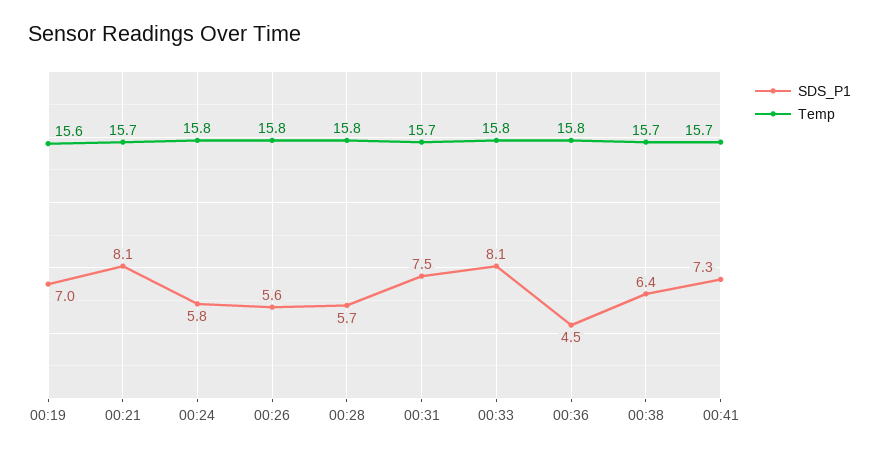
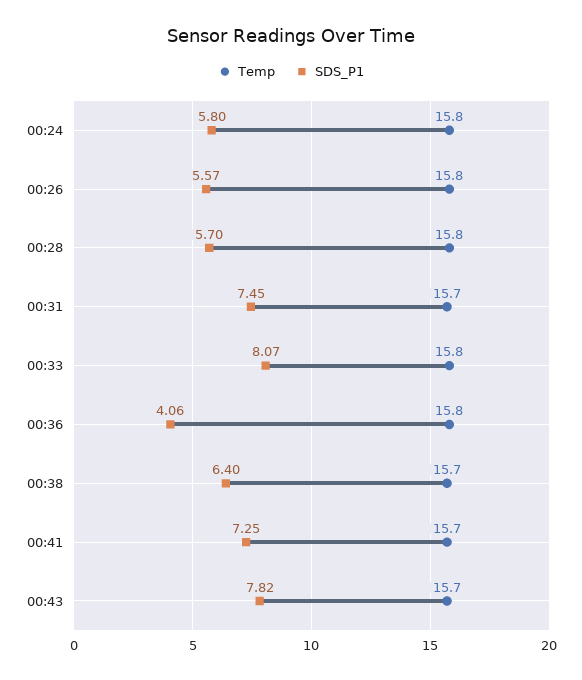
SDS_P1, 00:19: 7 -> none
Temp, 00:19: 15.6 -> none
SDS_P1, 00:21: 8.1 -> none
Temp, 00:21: 15.7 -> none
SDS_P1, 00:36: 4.5 -> 4.06
Temp, 00:43: none -> 15.7
SDS_P1, 00:43: none -> 7.82

